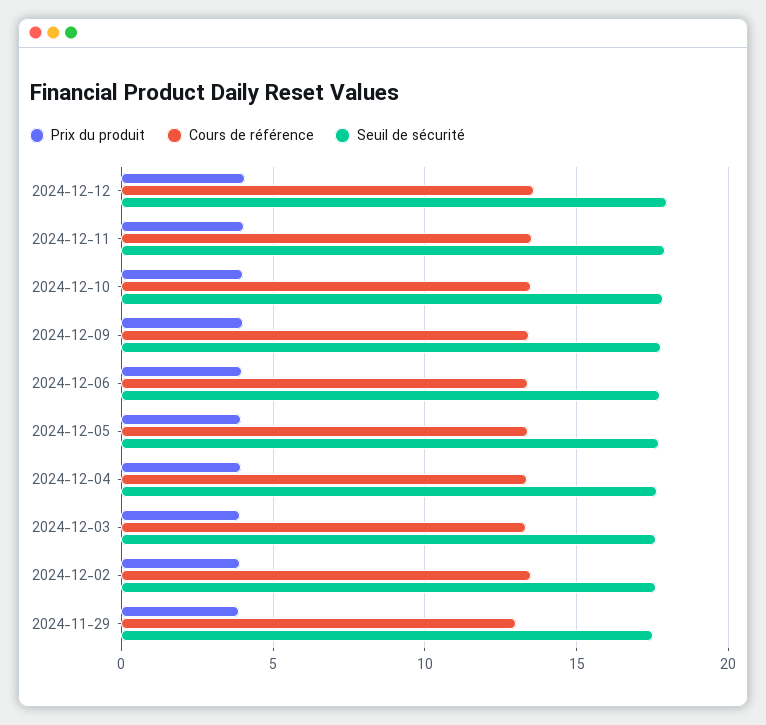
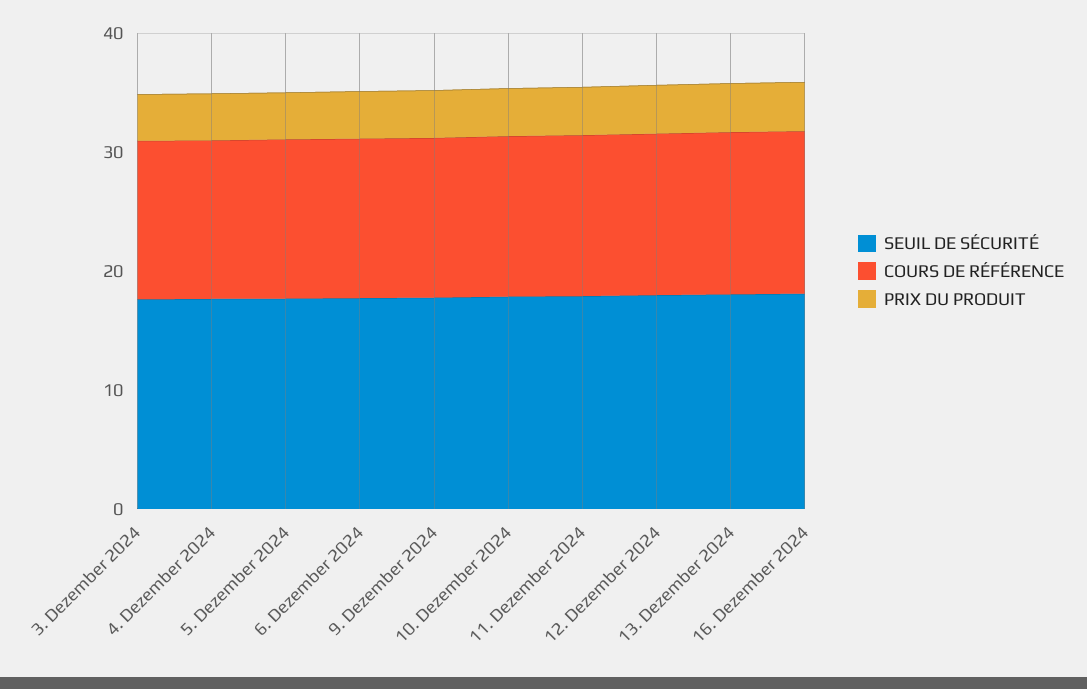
Prix du produit, 2024-12-02: 4 -> none
Cours de référence, 2024-12-02: 13.5 -> none
Seuil de sécurité, 2024-12-02: 17.5 -> none
Prix du produit, 2024-11-29: 4 -> none
Cours de référence, 2024-11-29: 13 -> none
Seuil de sécurité, 2024-11-29: 17.5 -> none
Seuil de sécurité, 13. Dezember 2024: none -> 18
Cours de référence, 13. Dezember 2024: none -> 14
Prix du produit, 13. Dezember 2024: none -> 4
Seuil de sécurité, 16. Dezember 2024: none -> 18
Cours de référence, 16. Dezember 2024: none -> 14
Prix du produit, 16. Dezember 2024: none -> 4

